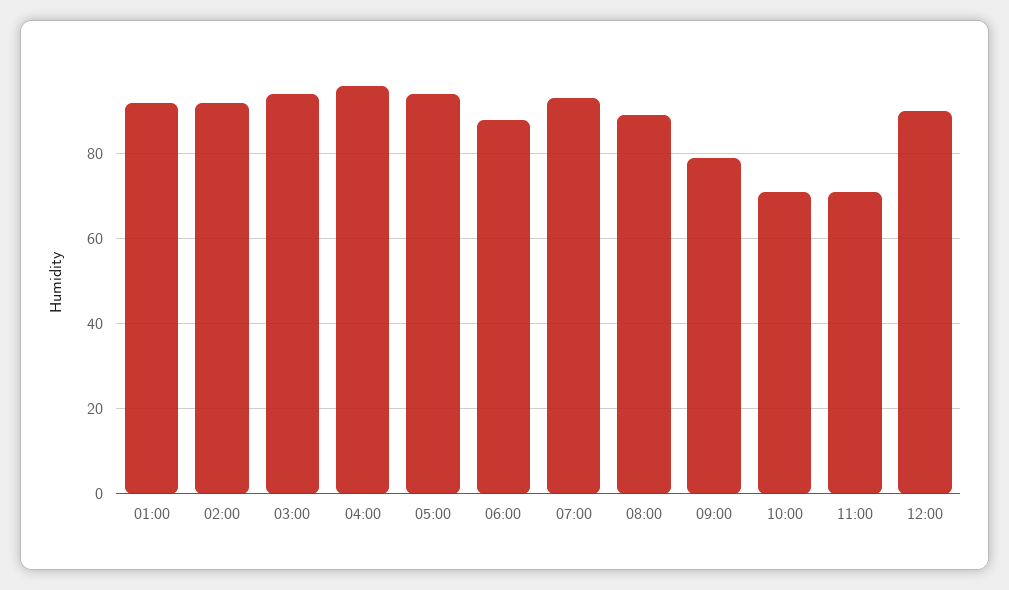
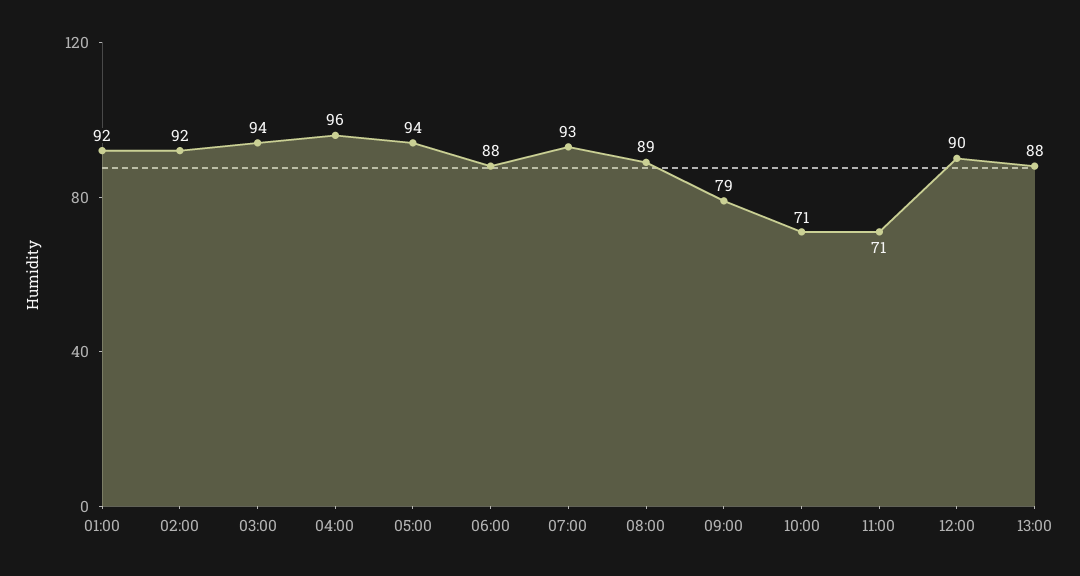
13:00: none -> 88

